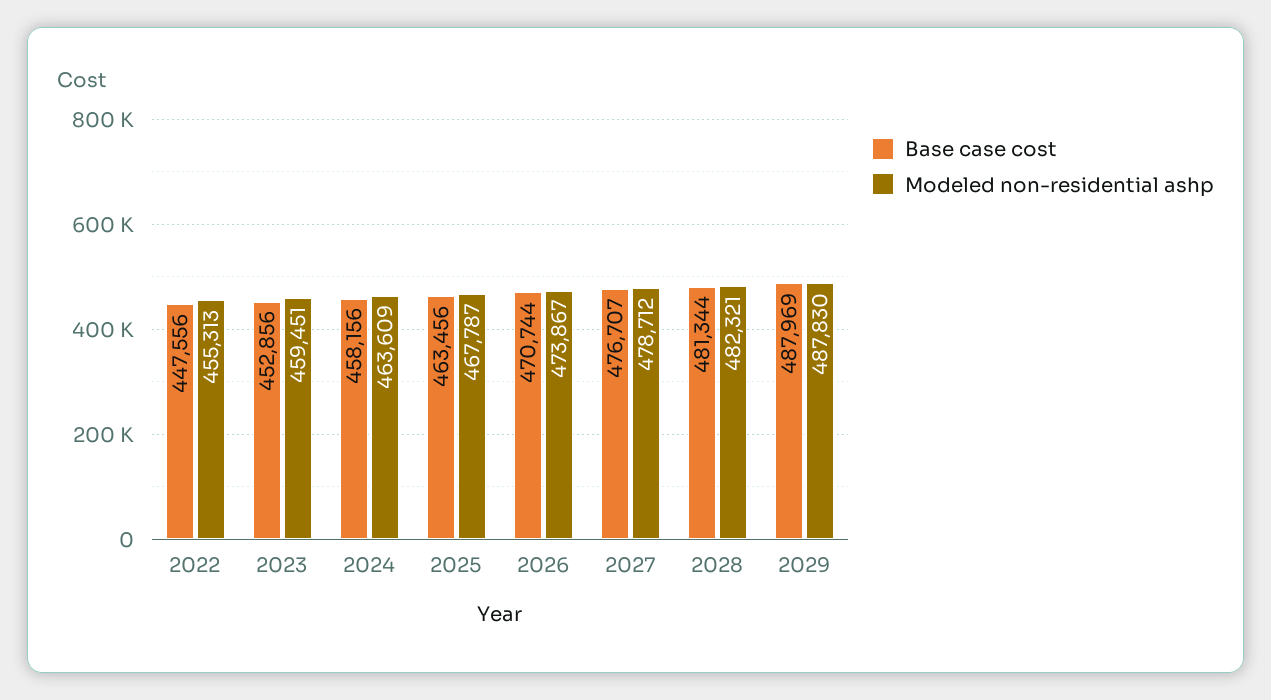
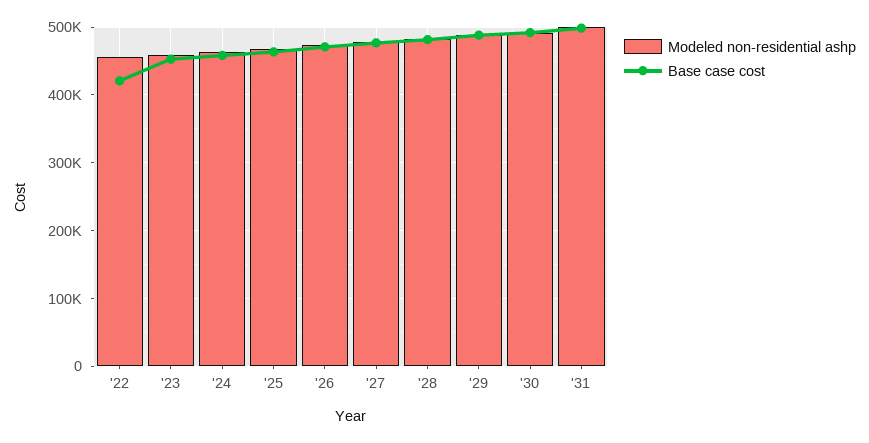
Base case cost, 2022: 447556 -> 420000
Modeled non-residential ashp, '30: none -> 490000
Base case cost, '30: none -> 490000
Modeled non-residential ashp, '31: none -> 500000
Base case cost, '31: none -> 500000

